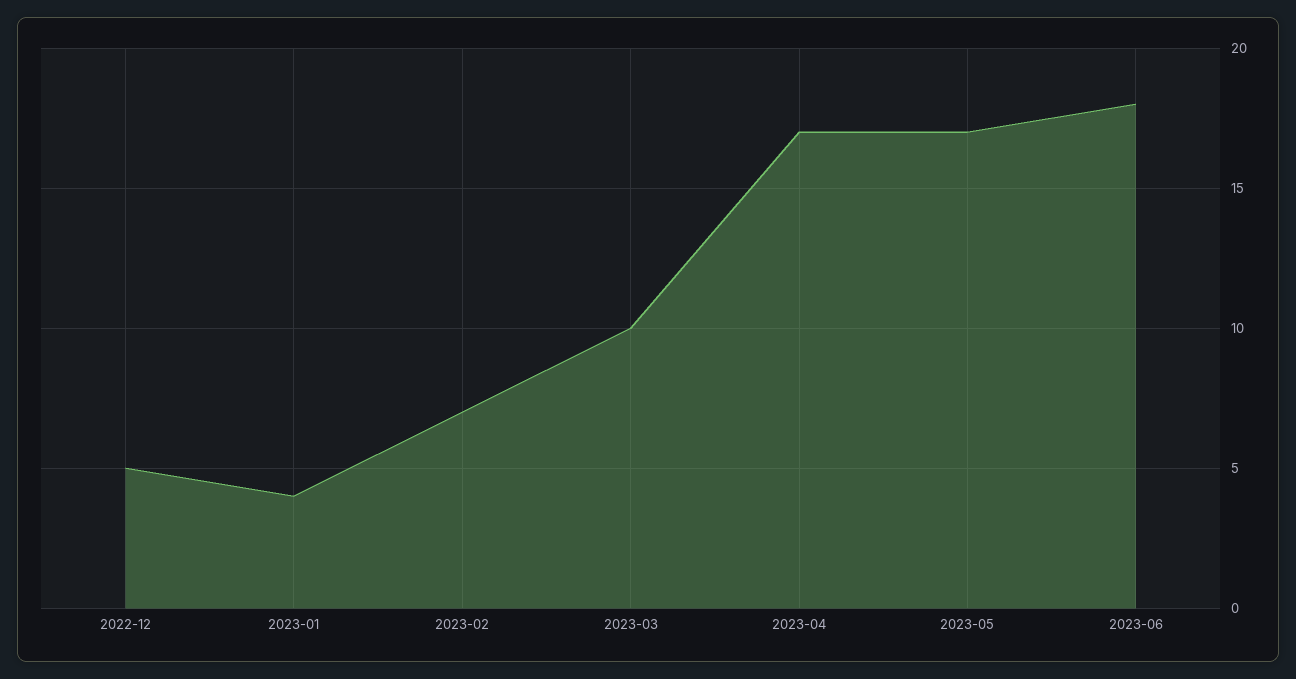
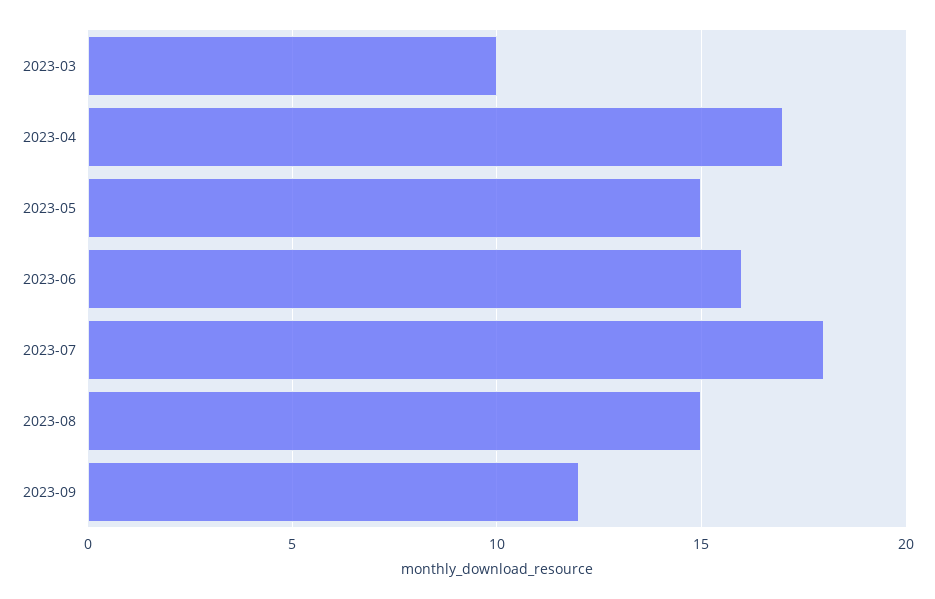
2022-12: 5 -> none
2023-01: 4 -> none
2023-02: 7 -> none
2023-05: 17 -> 15
2023-06: 18 -> 16
2023-07: none -> 18
2023-08: none -> 15
2023-09: none -> 12

